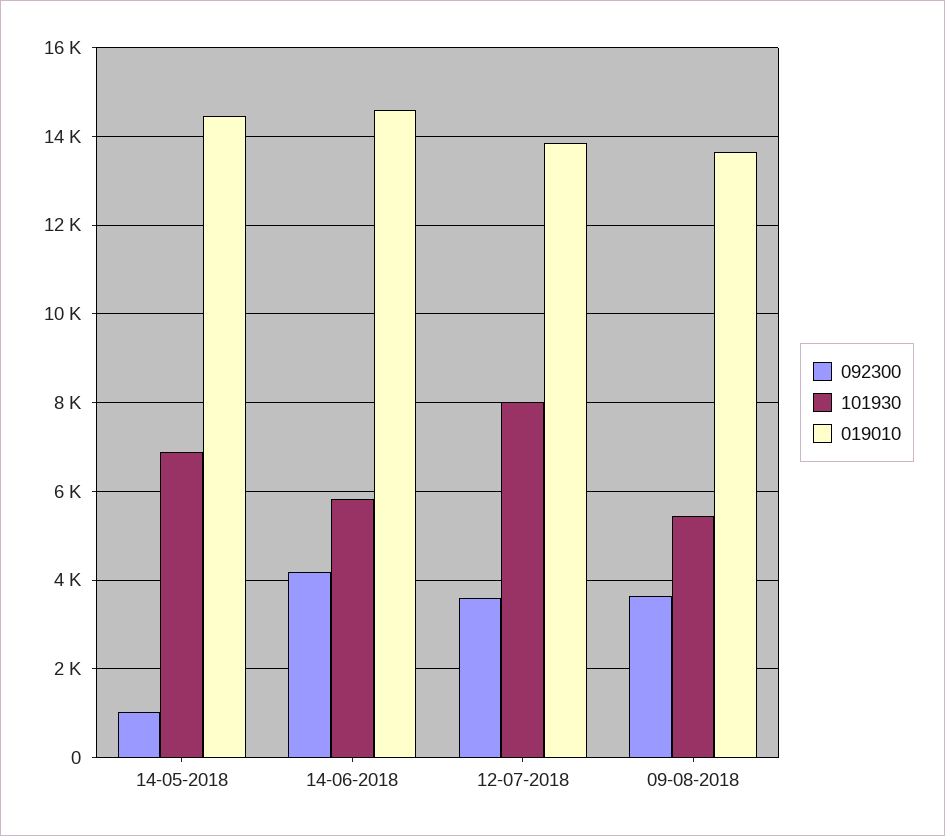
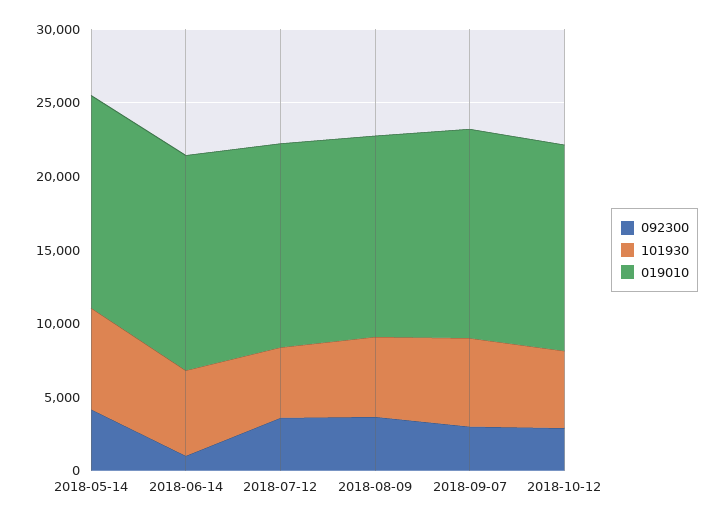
092300, 14-05-2018: 1000 -> 4000
092300, 14-06-2018: 4200 -> 1000
101930, 12-07-2018: 8000 -> 5000
092300, 2018-09-07: none -> 3000
101930, 2018-09-07: none -> 6000
019010, 2018-09-07: none -> 14000
092300, 2018-10-12: none -> 3000
101930, 2018-10-12: none -> 5000
019010, 2018-10-12: none -> 14000

